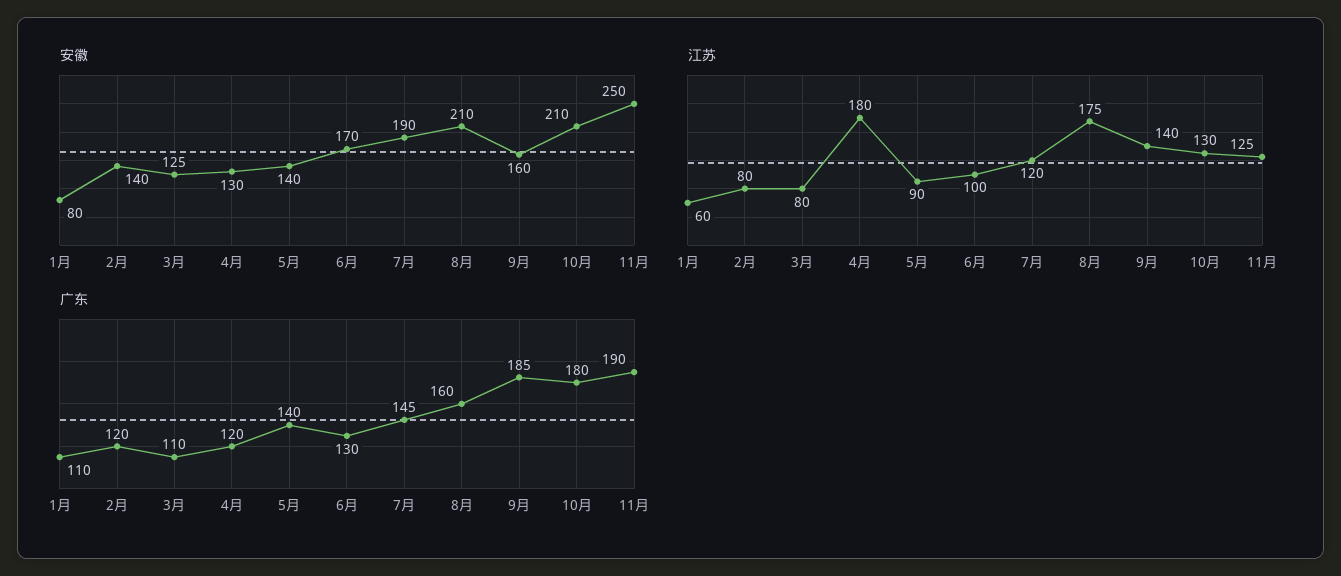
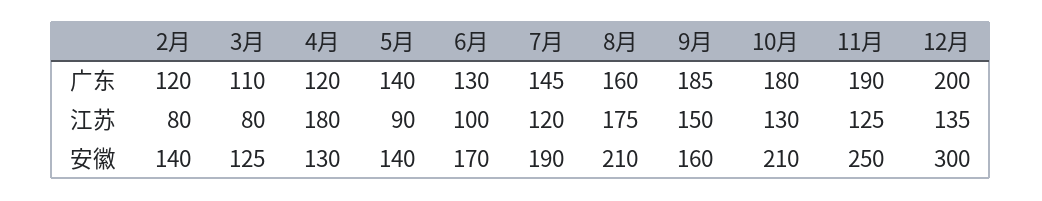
安徽, 1月: 80 -> none
江苏, 1月: 60 -> none
江苏, 9月: 140 -> 150
广东, 1月: 110 -> none
广东, 12月: none -> 200
江苏, 12月: none -> 135
安徽, 12月: none -> 300

